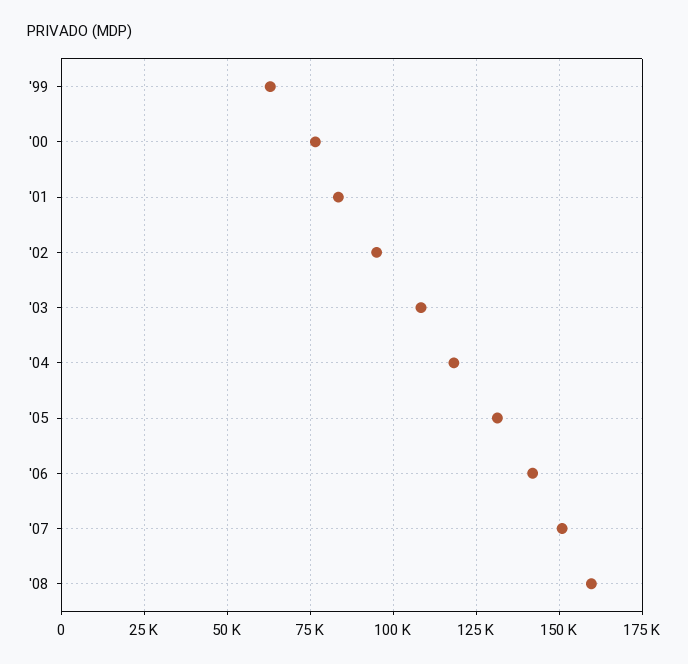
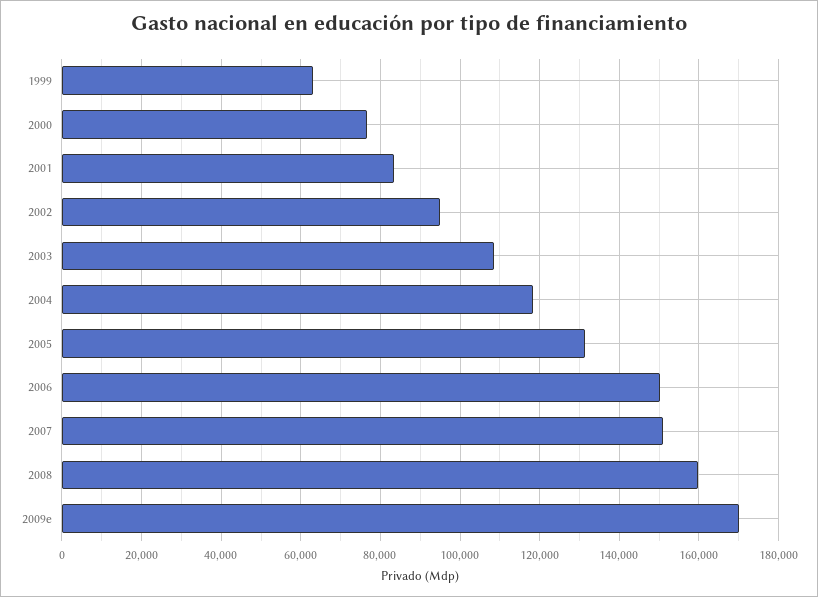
'06: 142500 -> 150000
2009e: none -> 170000

